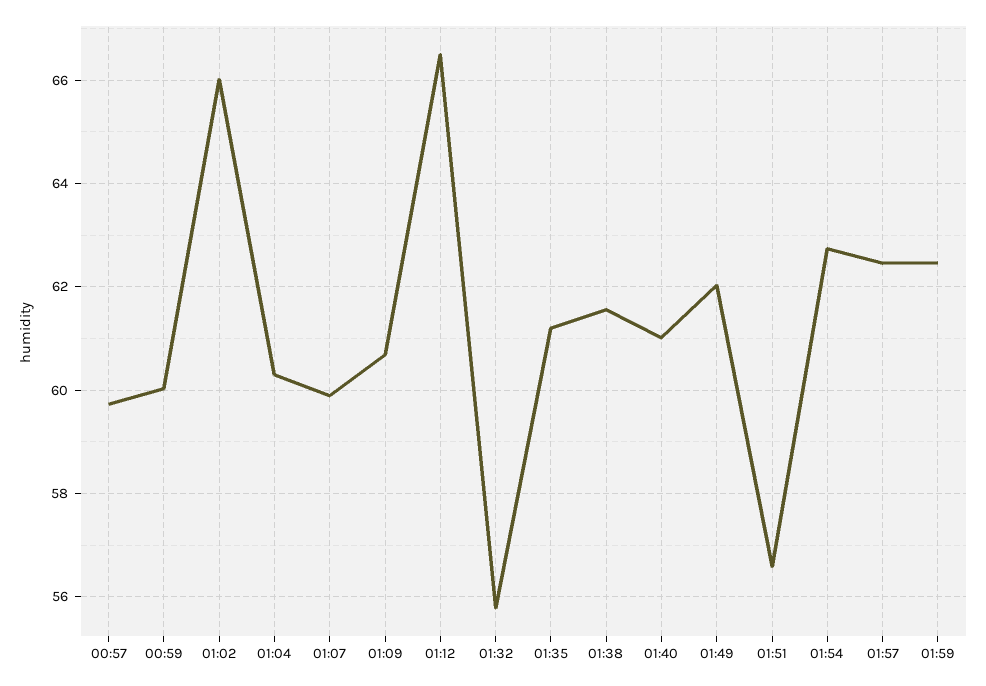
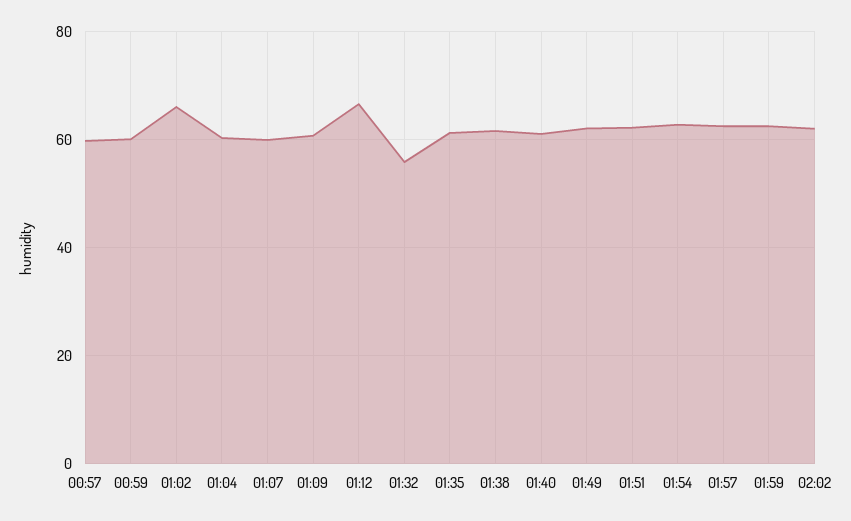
01:51: 56.6 -> 62
02:02: none -> 62

